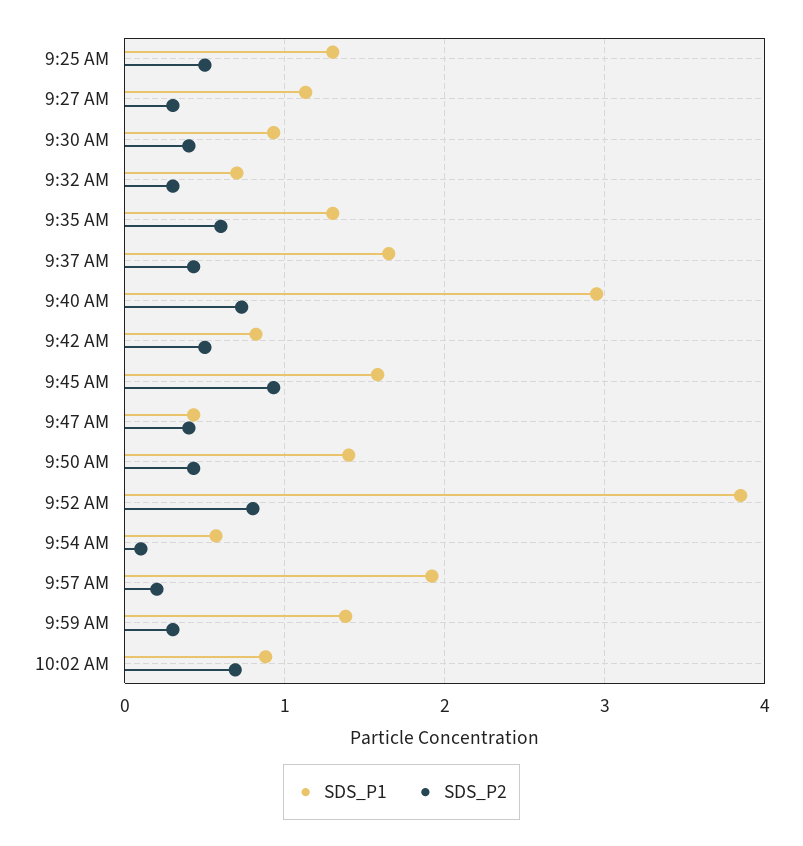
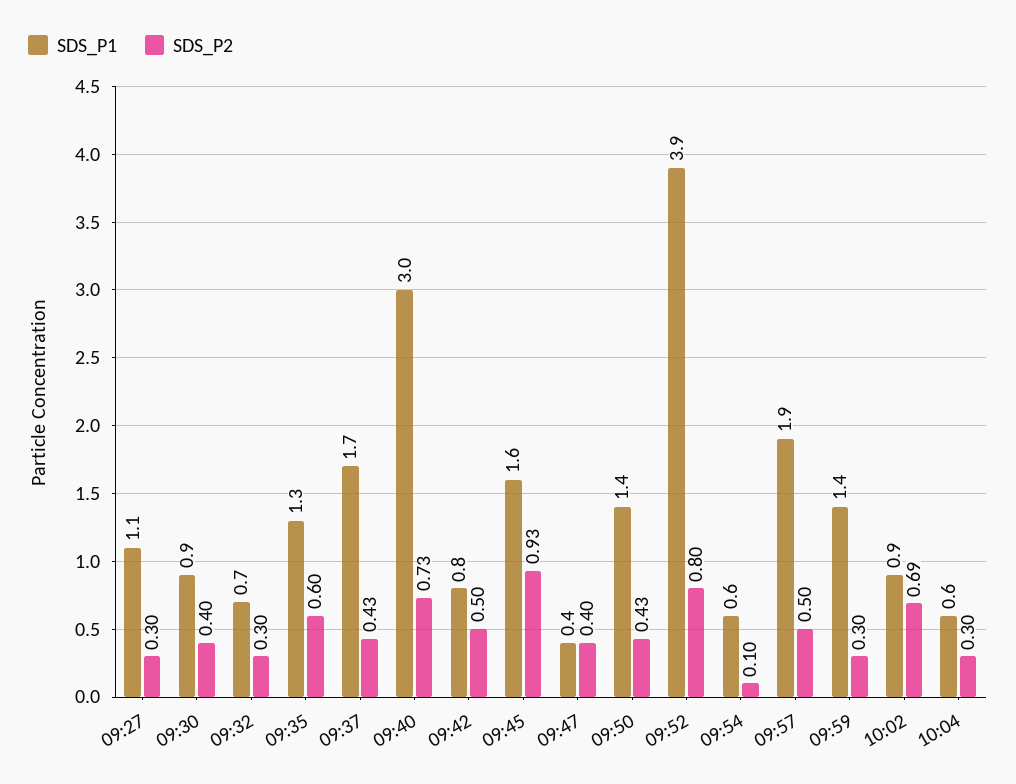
SDS_P1, 9:25 AM: 1.3 -> none
SDS_P2, 9:25 AM: 0.5 -> none
SDS_P2, 9:57 AM: 0.2 -> 0.5
SDS_P1, 10:04: none -> 0.6
SDS_P2, 10:04: none -> 0.3

